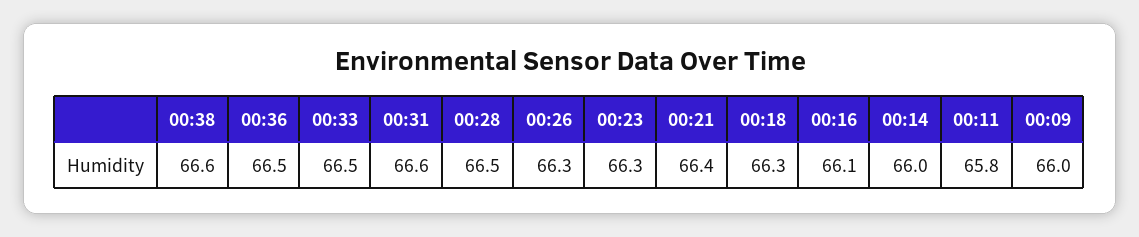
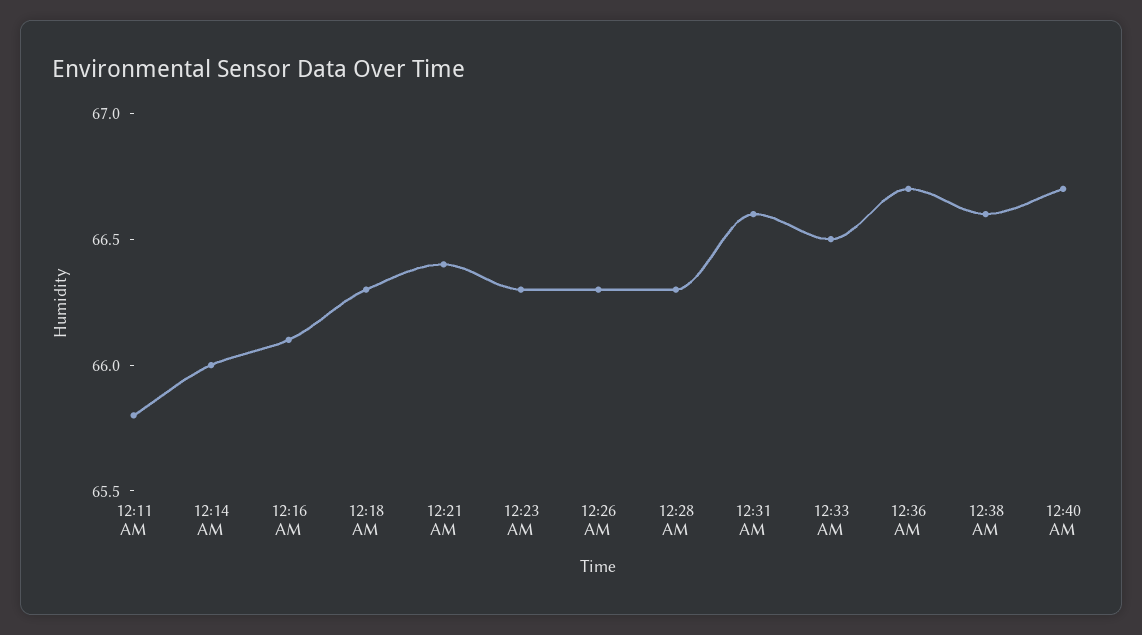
00:36: 66.5 -> 66.7
00:28: 66.5 -> 66.3
00:09: 66 -> none
12:40 AM: none -> 66.7

